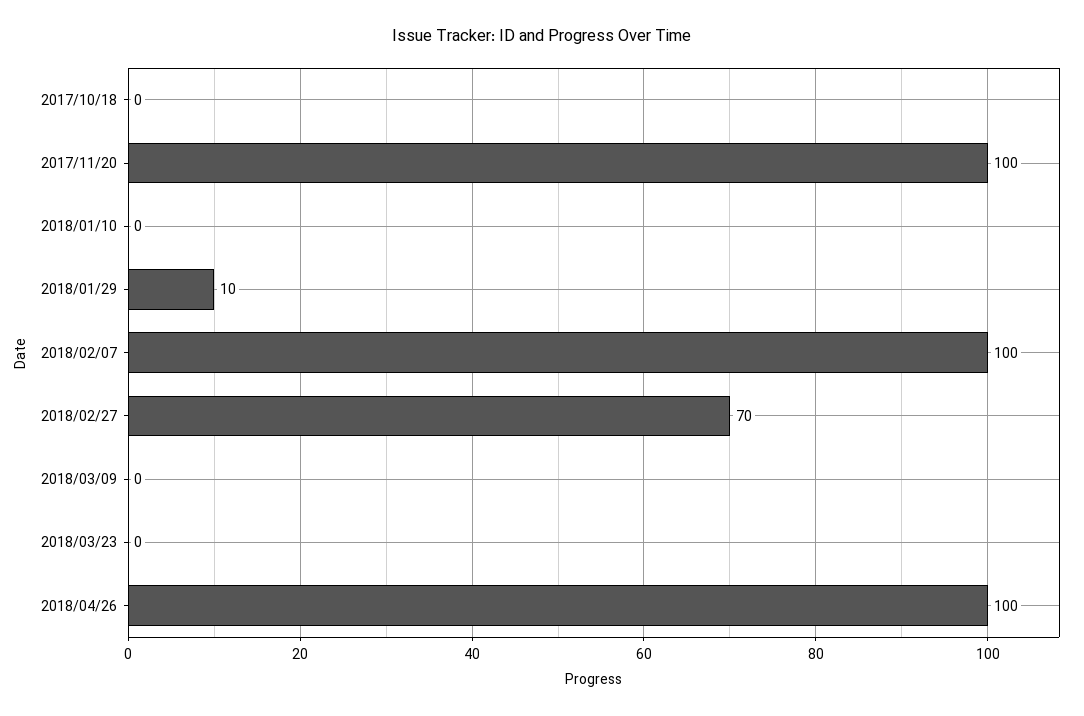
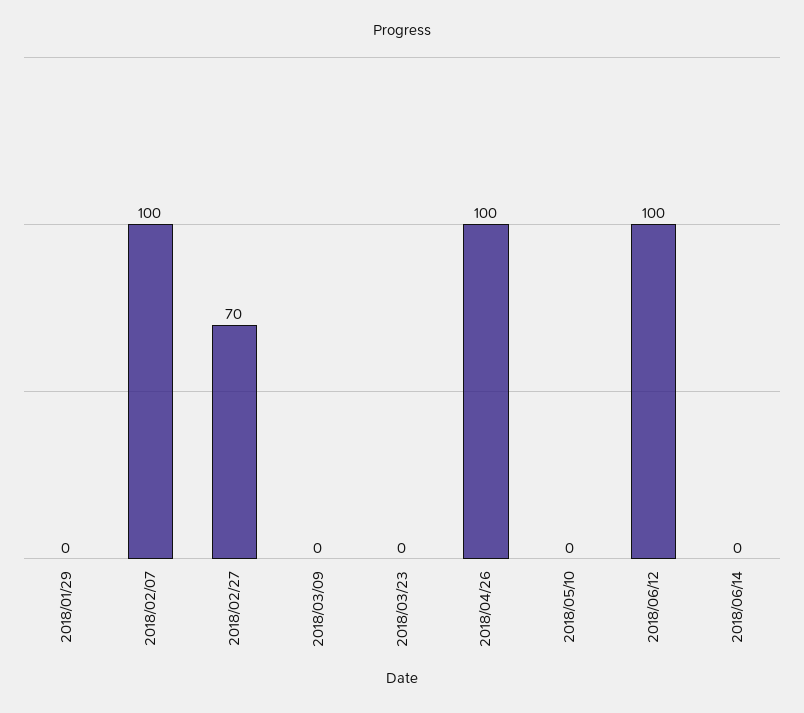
2017/10/18: 0 -> none
2017/11/20: 100 -> none
2018/01/10: 0 -> none
2018/01/29: 10 -> 0
2018/05/10: none -> 0
2018/06/12: none -> 100
2018/06/14: none -> 0

